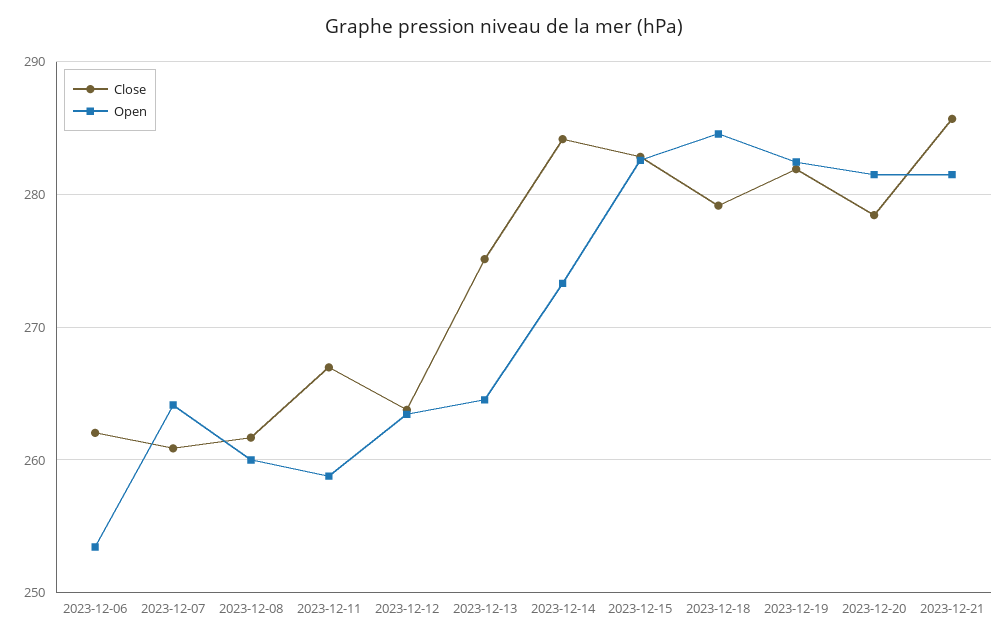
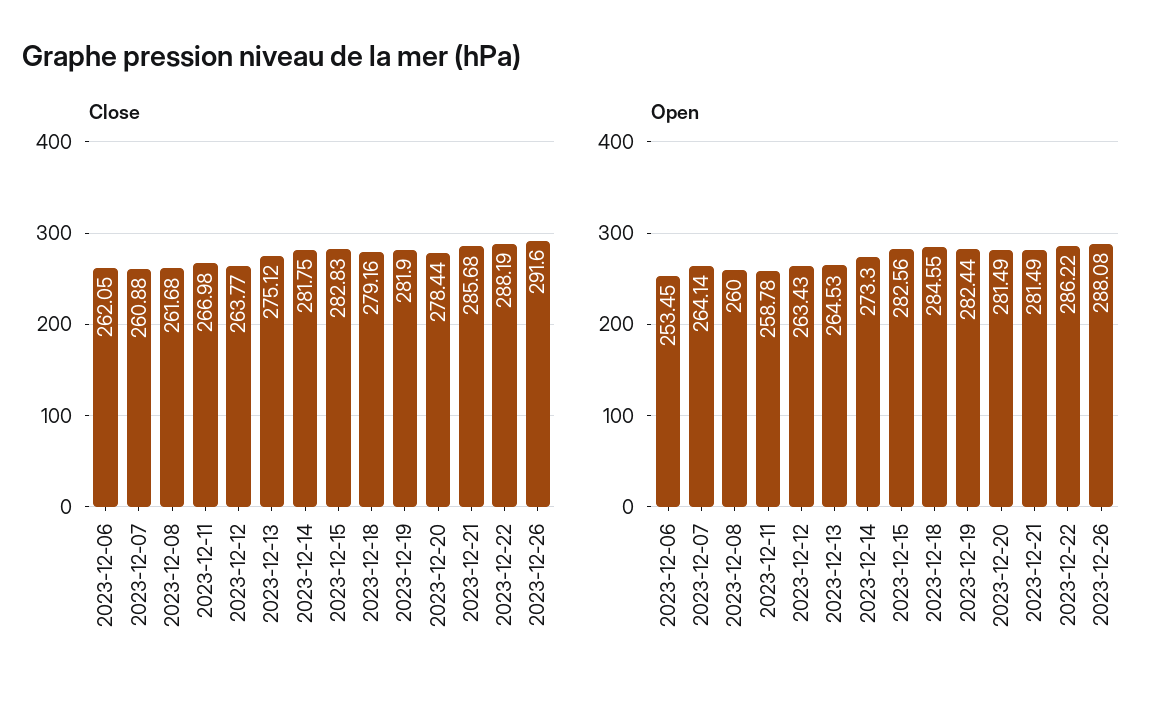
Close, 2023-12-14: 284 -> 281.75
Close, 2023-12-22: none -> 288.19
Close, 2023-12-26: none -> 291.6
Open, 2023-12-22: none -> 286.22
Open, 2023-12-26: none -> 288.08

